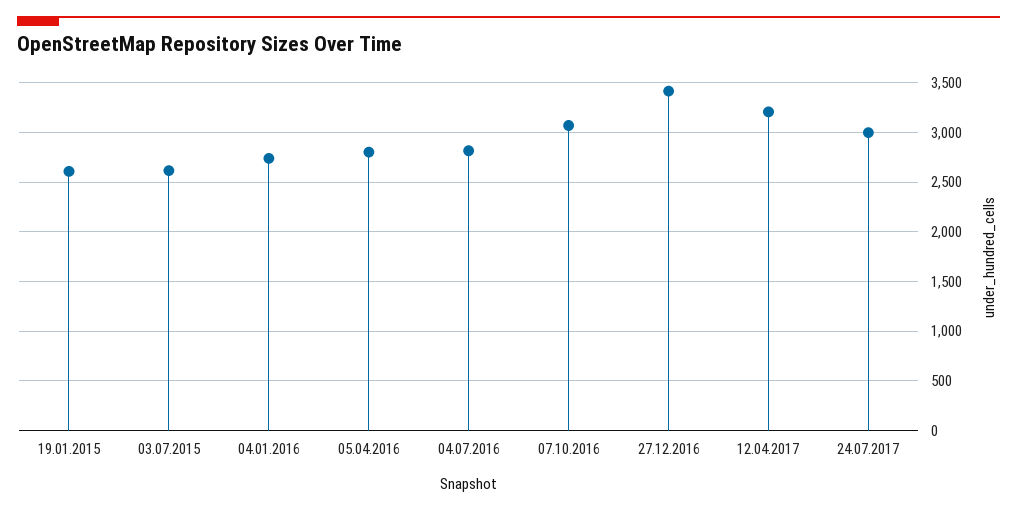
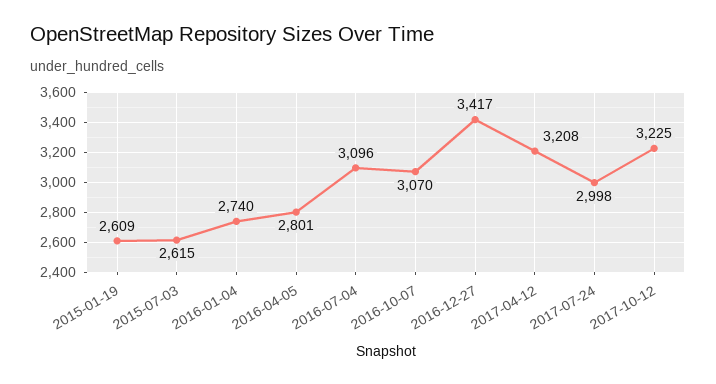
04.07.2016: 2800 -> 3096
2017-10-12: none -> 3225

